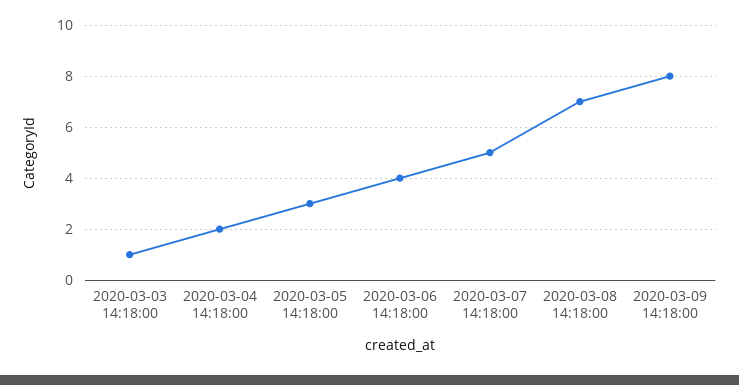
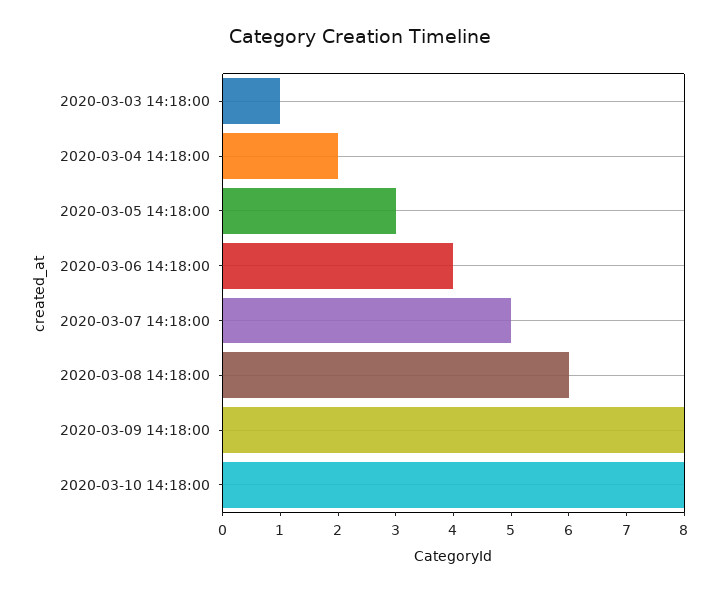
2020-03-08 14:18:00: 7 -> 6
2020-03-10 14:18:00: none -> 8

